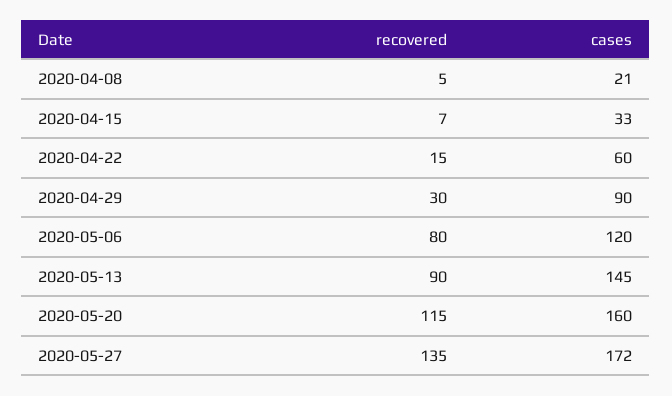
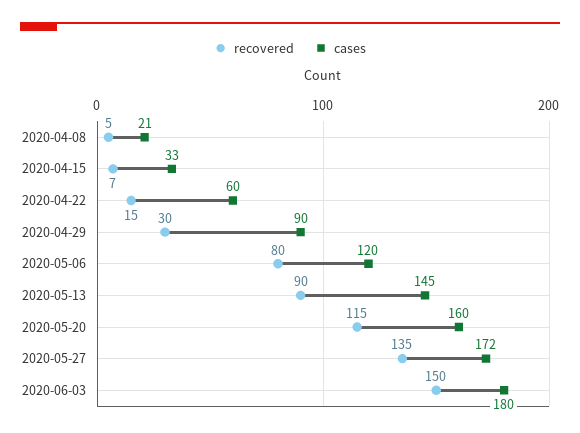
recovered, 2020-06-03: none -> 150
cases, 2020-06-03: none -> 180

